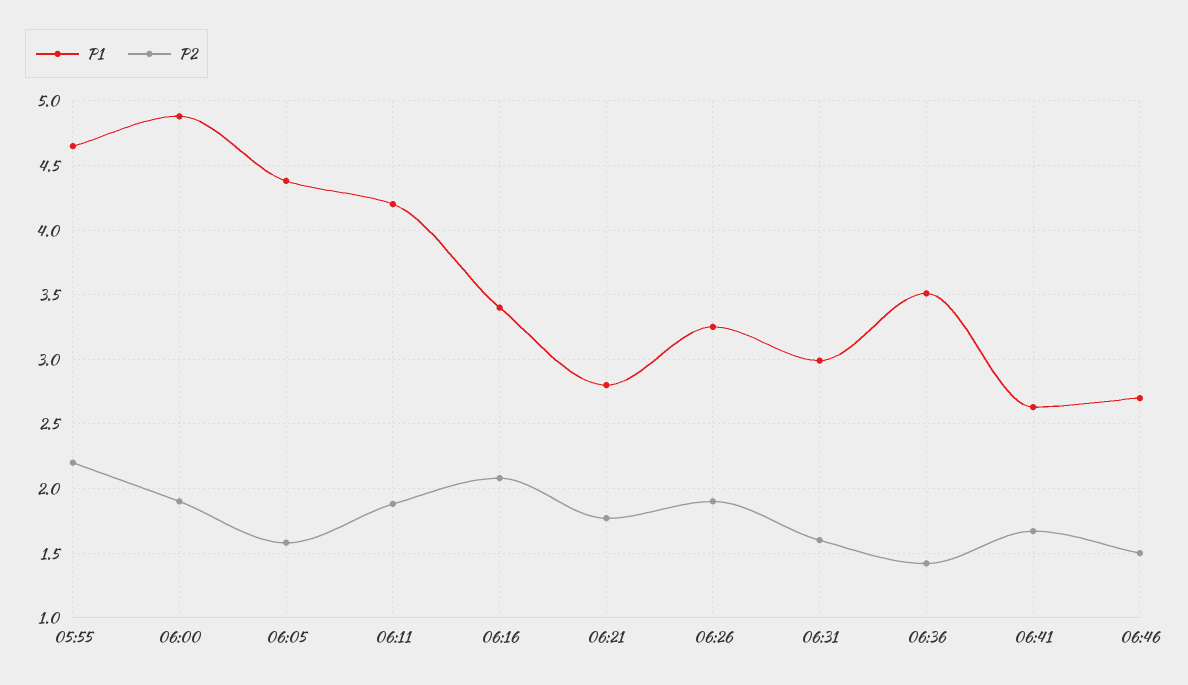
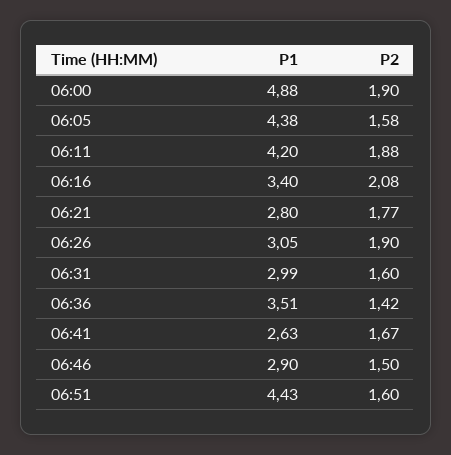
P1, 05:55: 4.65 -> none
P2, 05:55: 2.2 -> none
P1, 06:26: 3.25 -> 3.05
P1, 06:46: 2.7 -> 2.9
P1, 06:51: none -> 4.43
P2, 06:51: none -> 1.6

